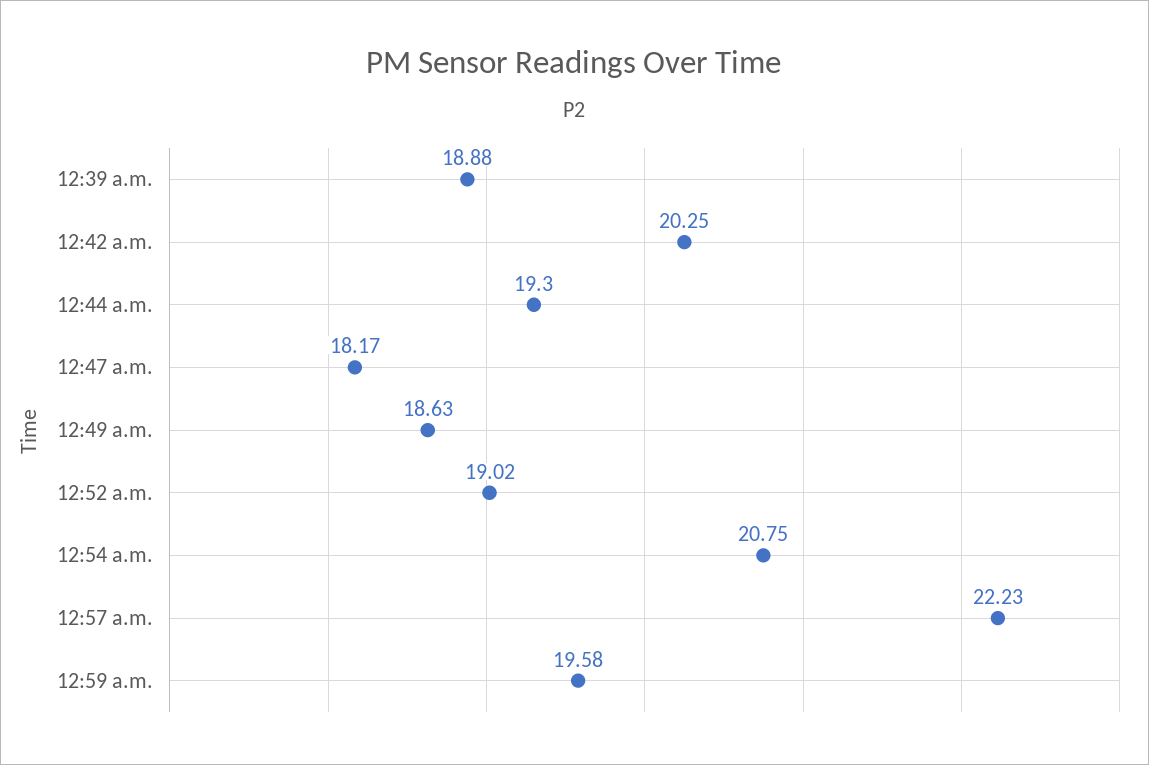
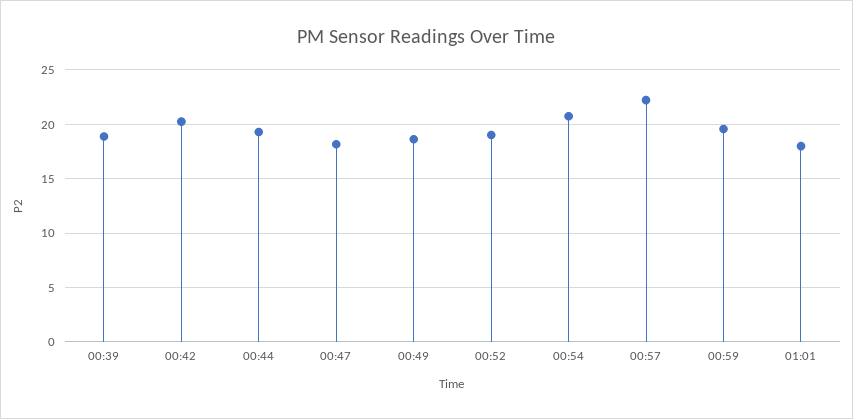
01:01: none -> 18

